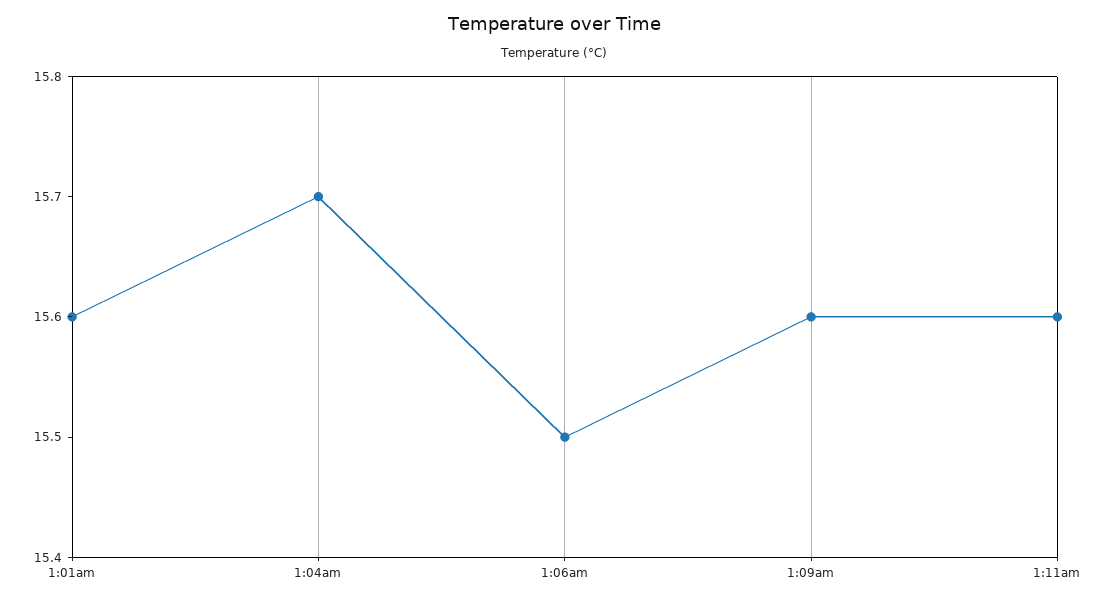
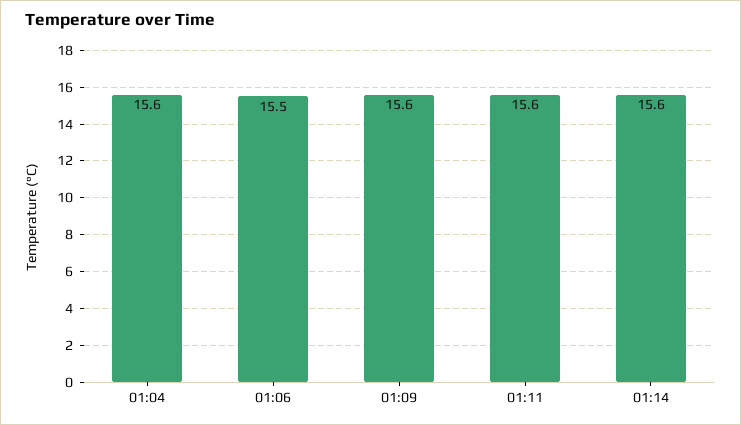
1:01am: 15.6 -> none
1:04am: 15.7 -> 15.6
01:14: none -> 15.6

